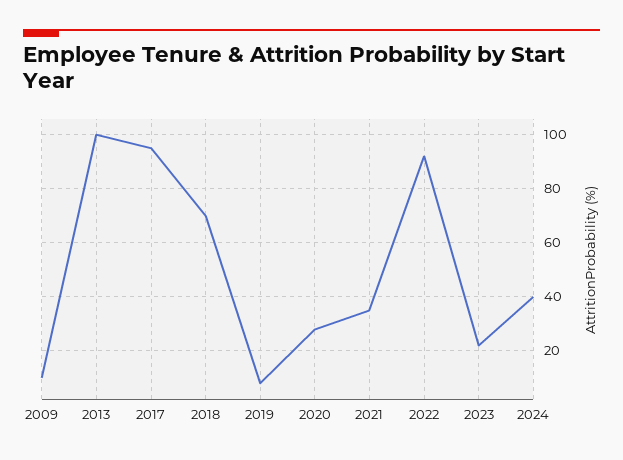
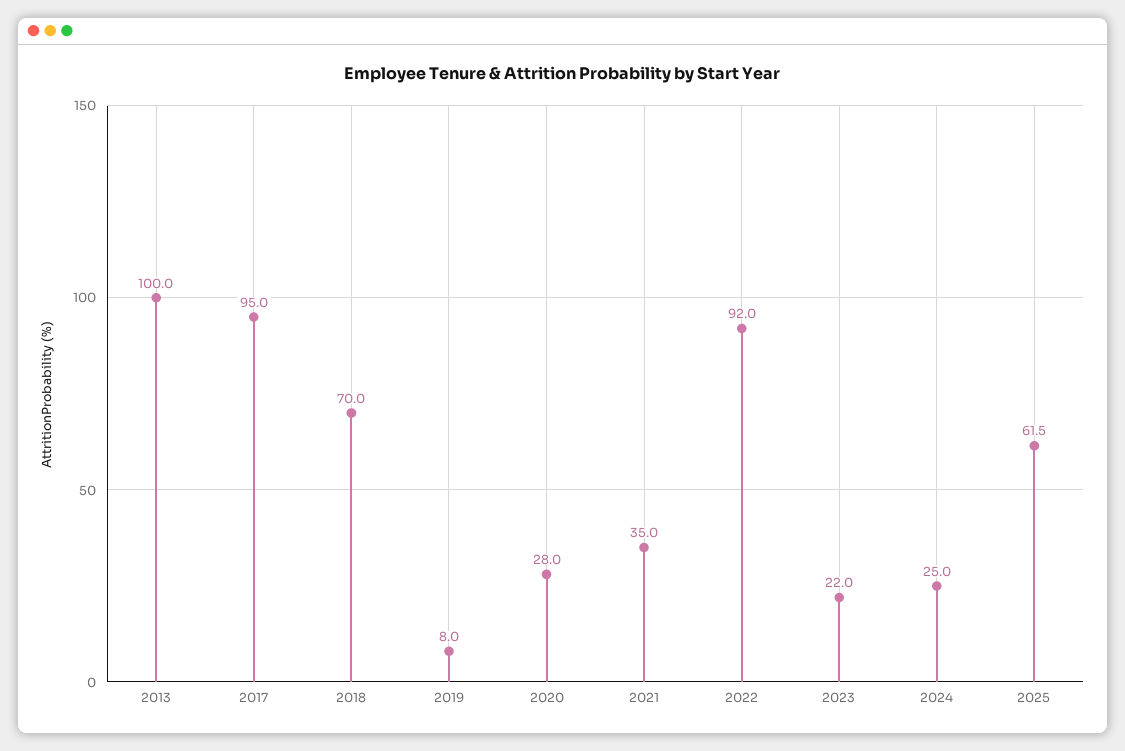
2009: 10 -> none
2024: 40 -> 25
2025: none -> 61.5

